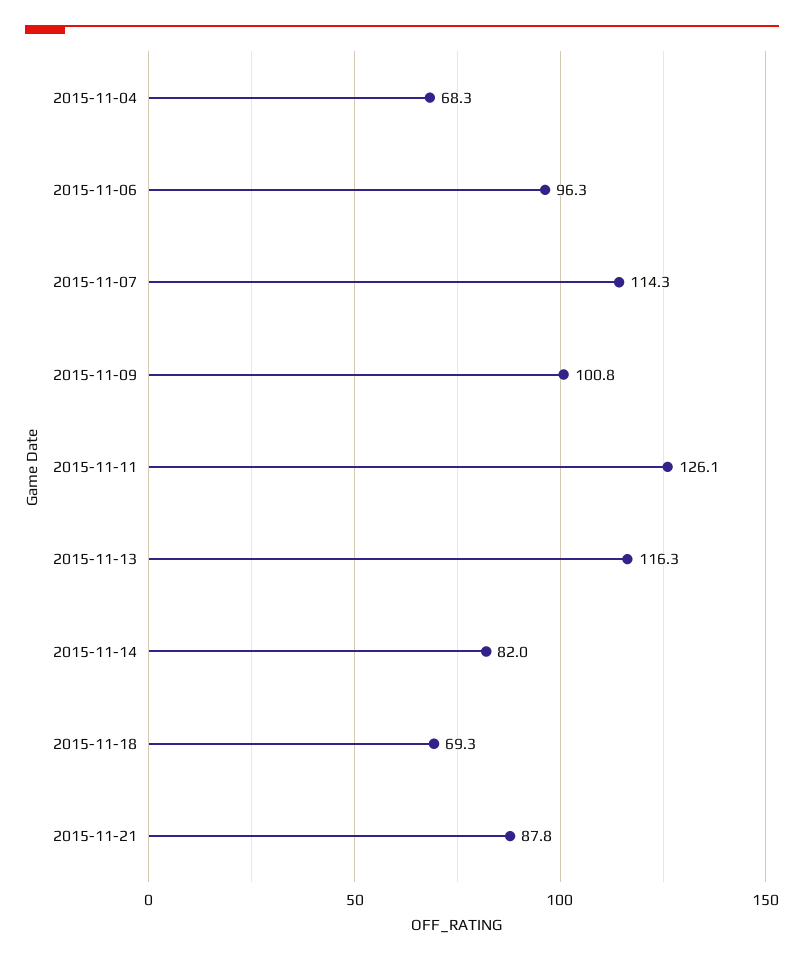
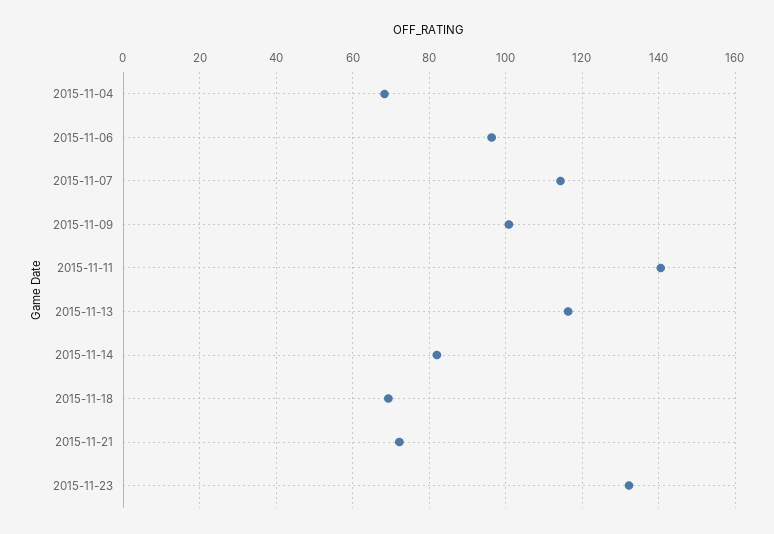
2015-11-11: 126.1 -> 140
2015-11-21: 87.8 -> 72
2015-11-23: none -> 132

